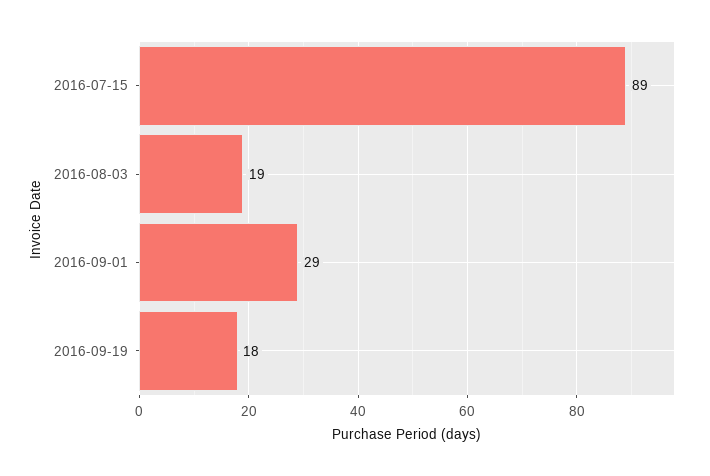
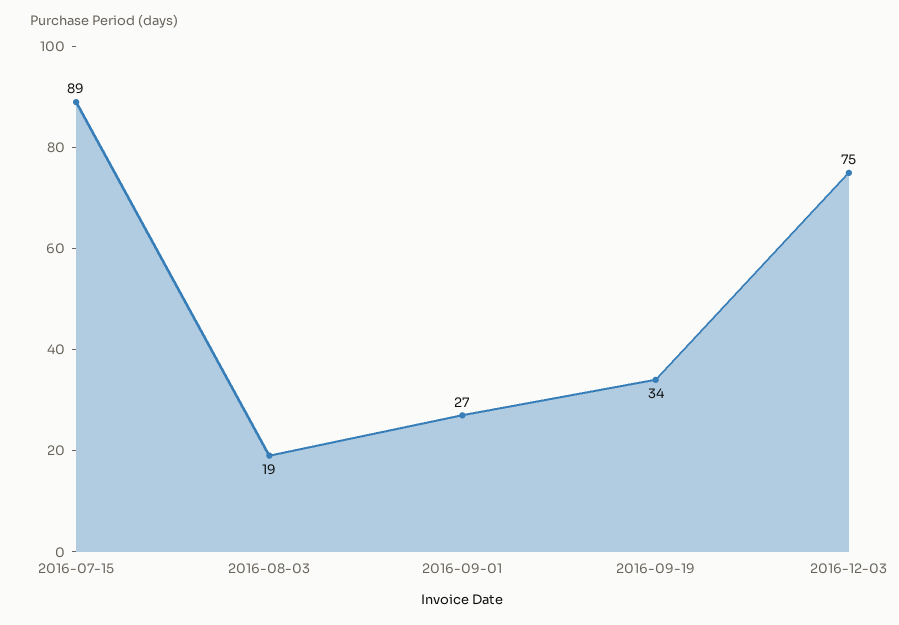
2016-09-01: 29 -> 27
2016-09-19: 18 -> 34
2016-12-03: none -> 75

